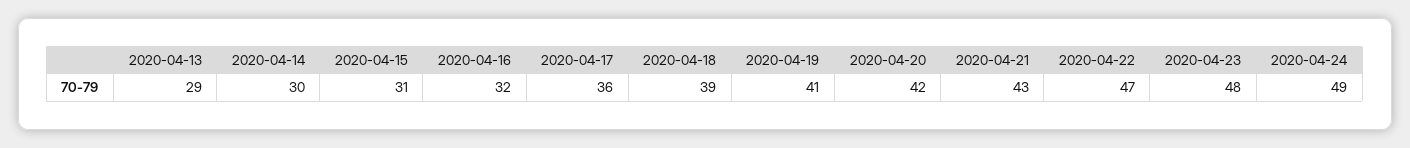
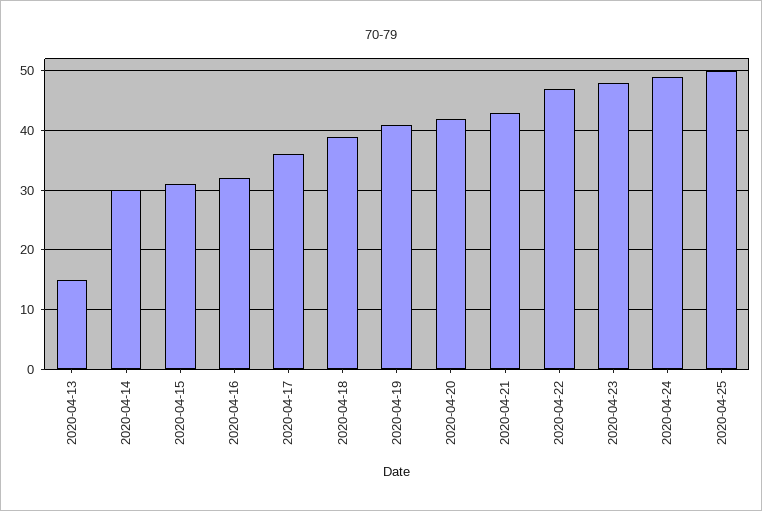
2020-04-13: 29 -> 15
2020-04-25: none -> 50

